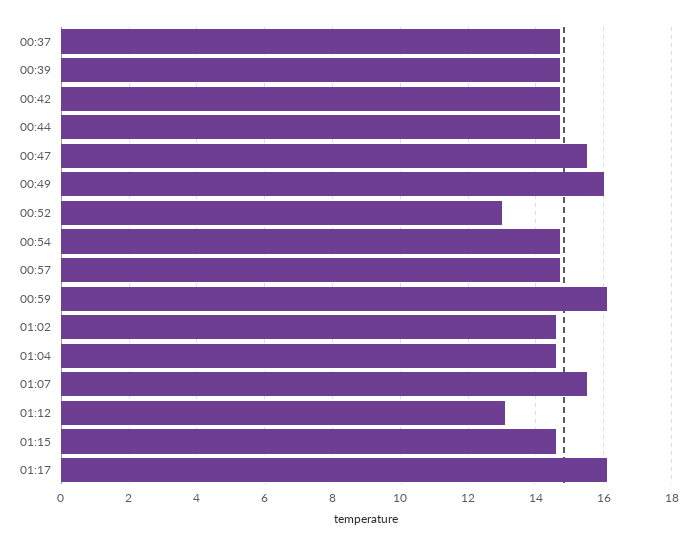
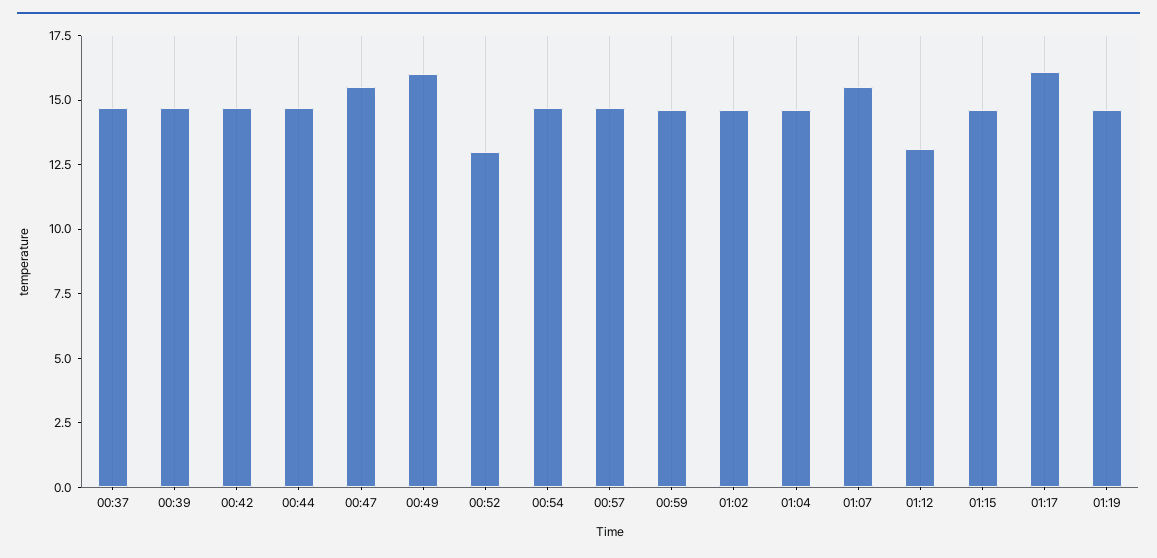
00:59: 16 -> 14.5
01:19: none -> 14.5

